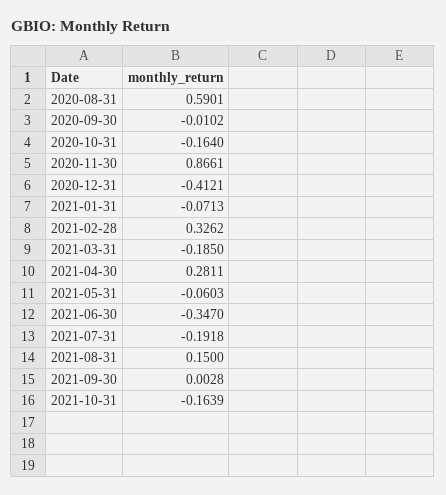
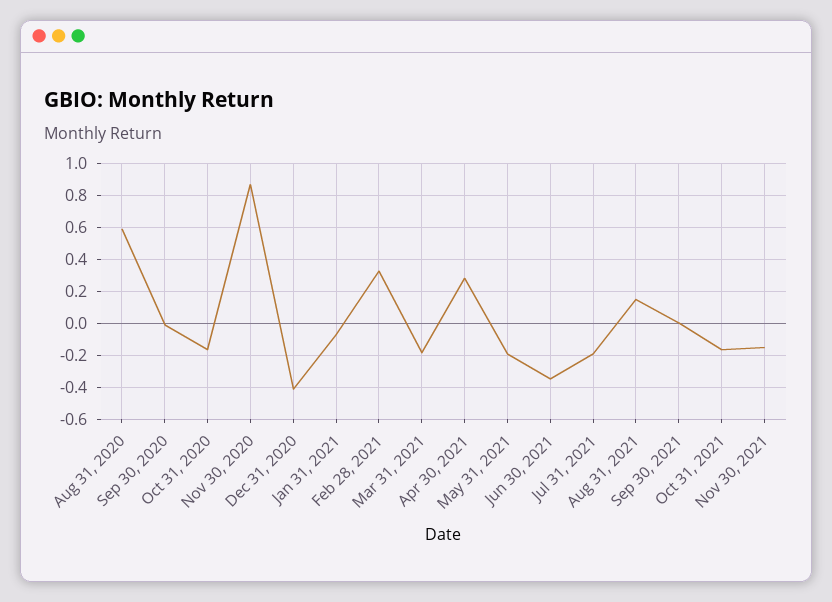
2021-05-31: -0.0603 -> -0.2
Nov 30, 2021: none -> -0.15

